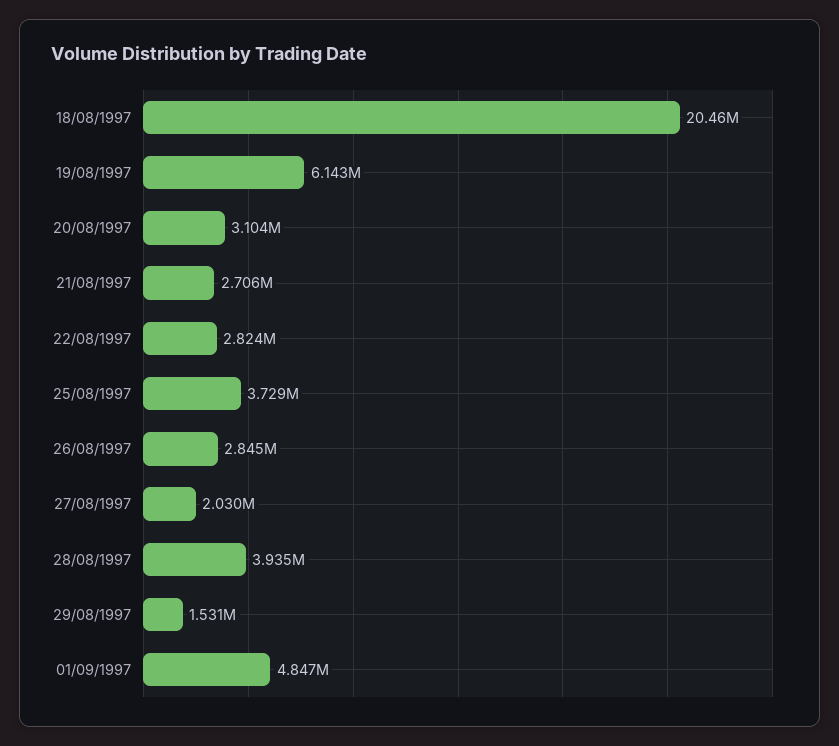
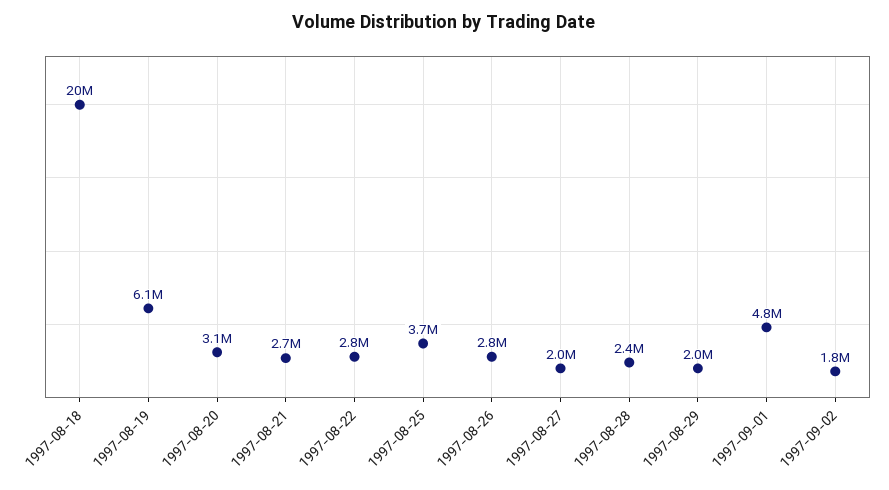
28/08/1997: 3935000 -> 2400000
29/08/1997: 1531000 -> 2000000
1997-09-02: none -> 1800000

